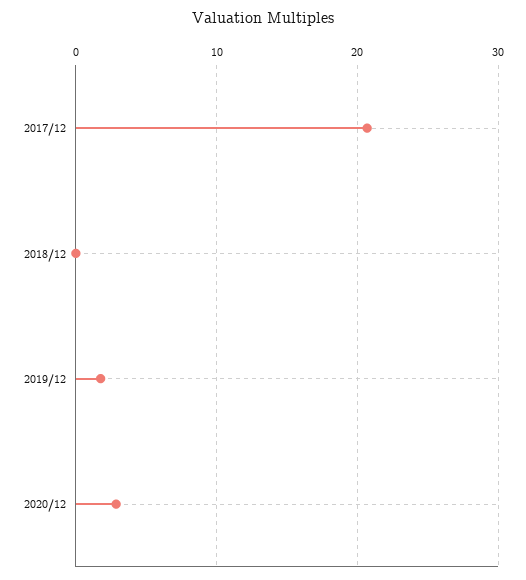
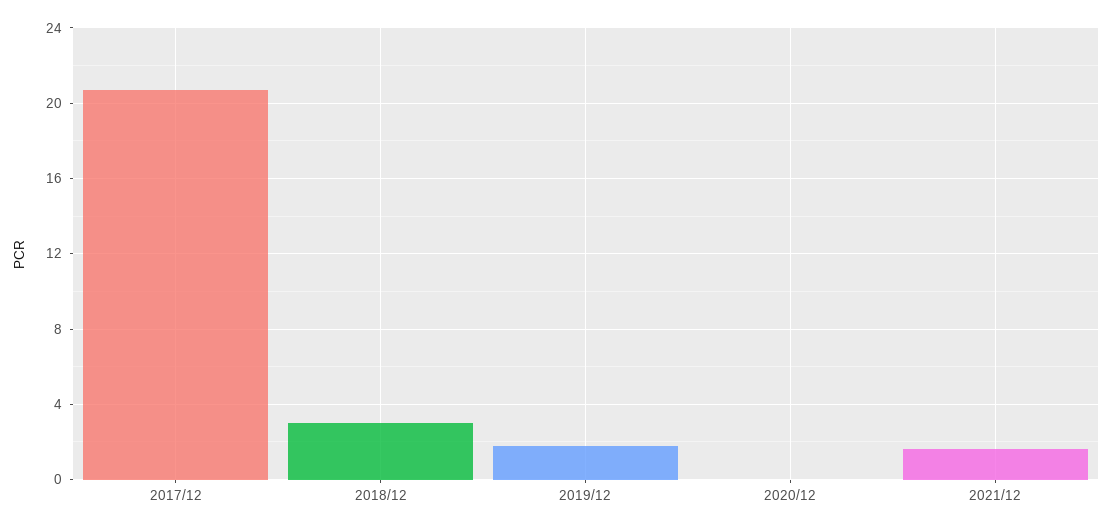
2018/12: 0 -> 3
2020/12: 3 -> 0
2021/12: none -> 1.5

